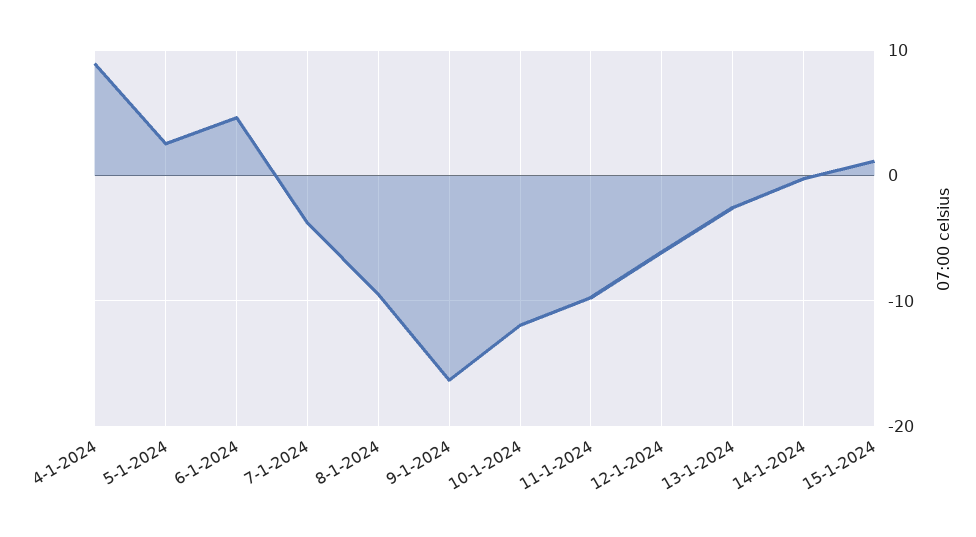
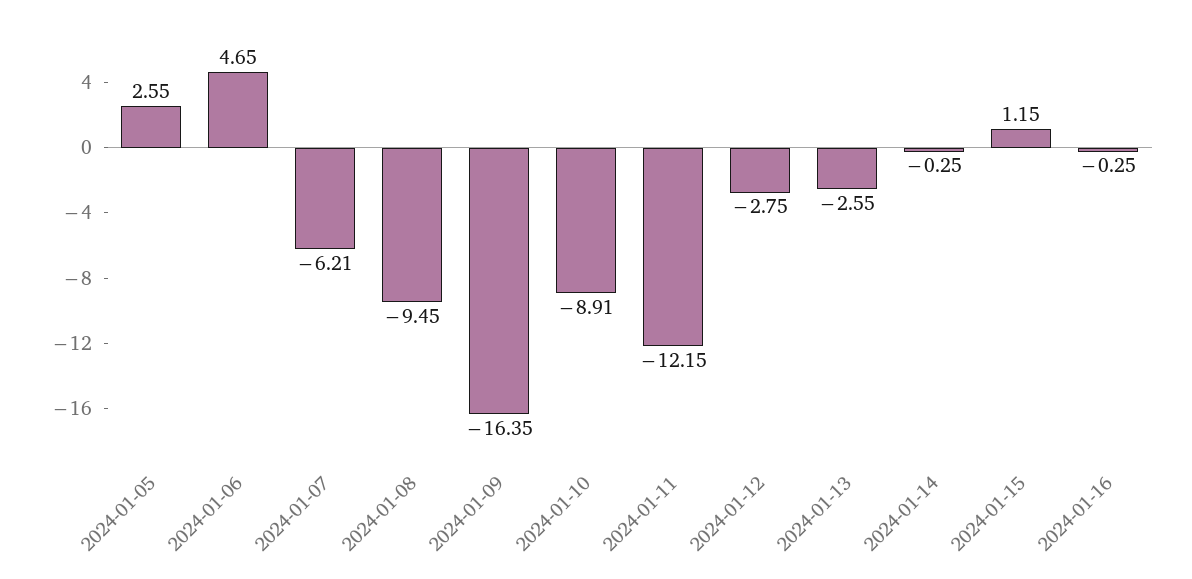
4-1-2024: 9 -> none
7-1-2024: -4 -> -6.21
10-1-2024: -12 -> -8.91
11-1-2024: -10 -> -12.15
12-1-2024: -6 -> -2.75
2024-01-16: none -> -0.25

